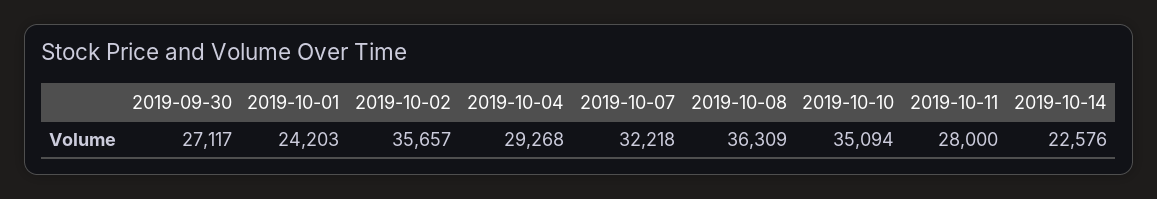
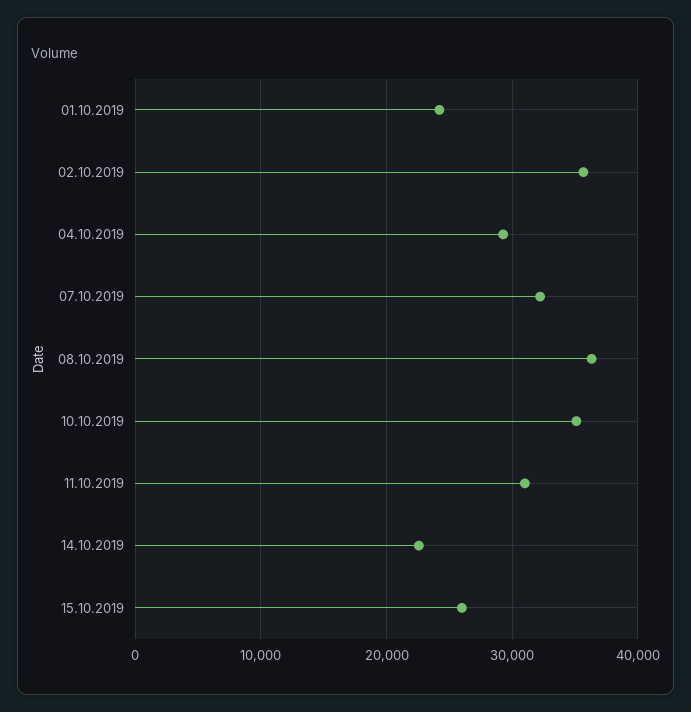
2019-09-30: 27117 -> none
2019-10-11: 28000 -> 31000
15.10.2019: none -> 26000

